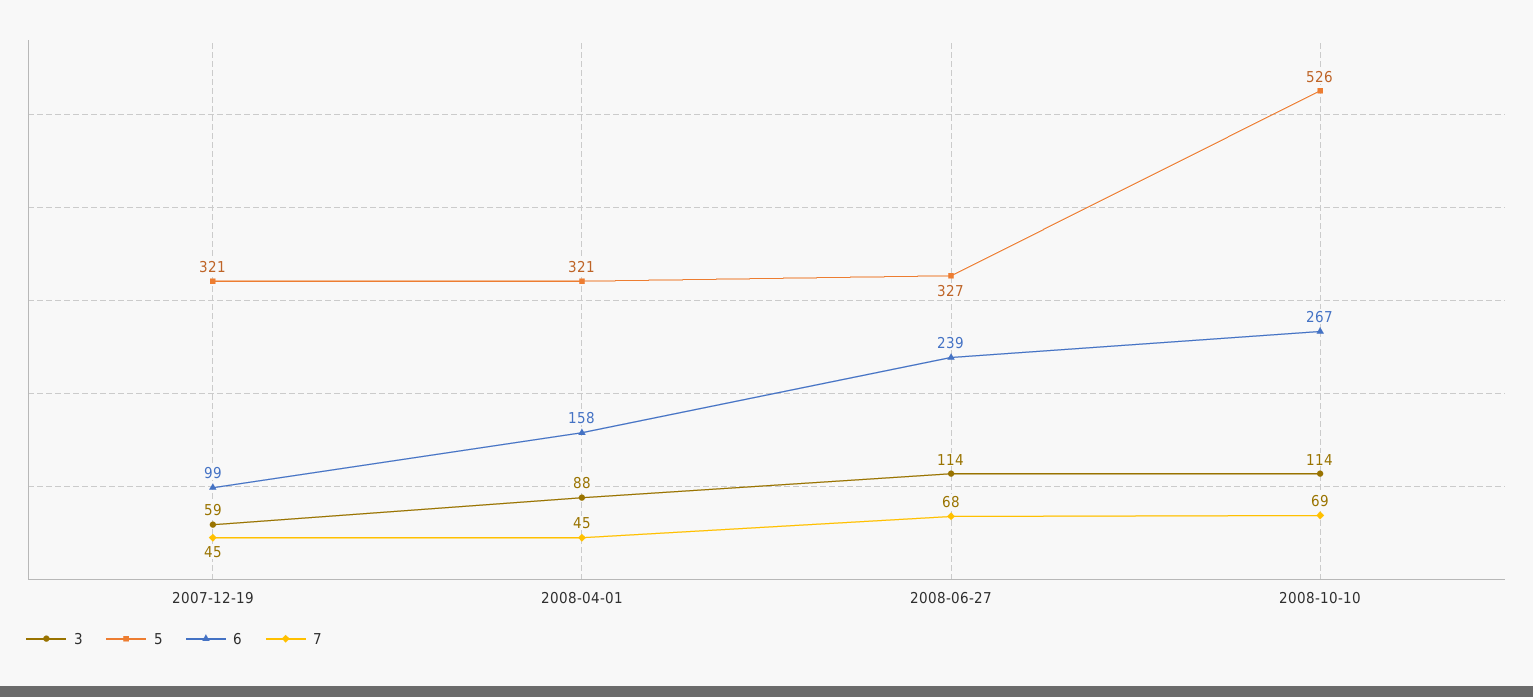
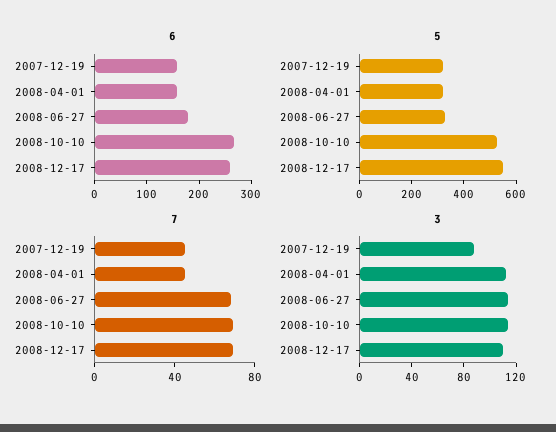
3, 2007-12-19: 59 -> 90
6, 2007-12-19: 99 -> 160
3, 2008-04-01: 88 -> 110
6, 2008-06-27: 239 -> 180
6, 2008-12-17: none -> 260
5, 2008-12-17: none -> 550
7, 2008-12-17: none -> 70
3, 2008-12-17: none -> 110

